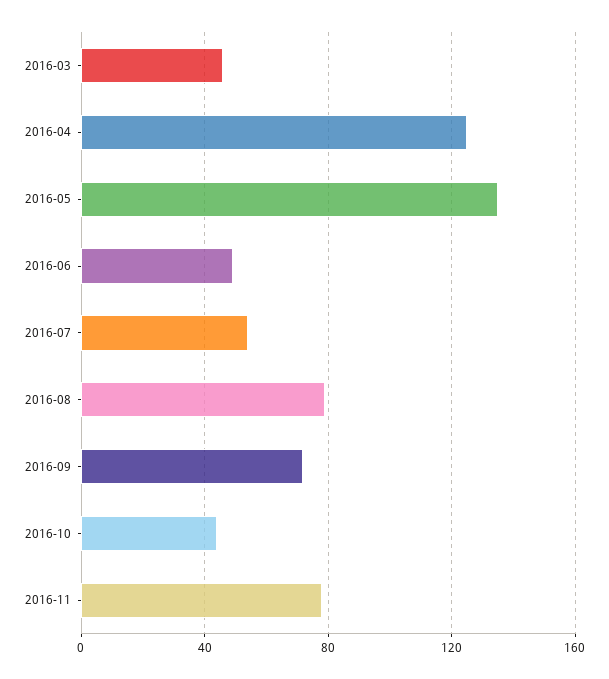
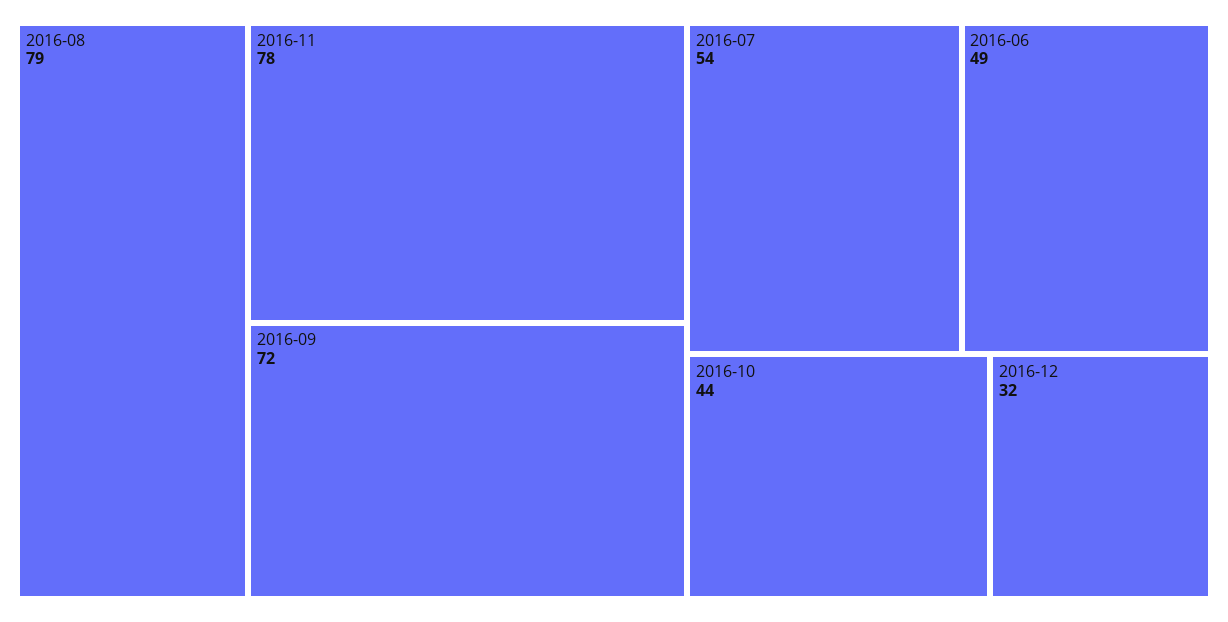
2016-03: 45 -> none
2016-04: 125 -> none
2016-05: 135 -> none
2016-12: none -> 32

